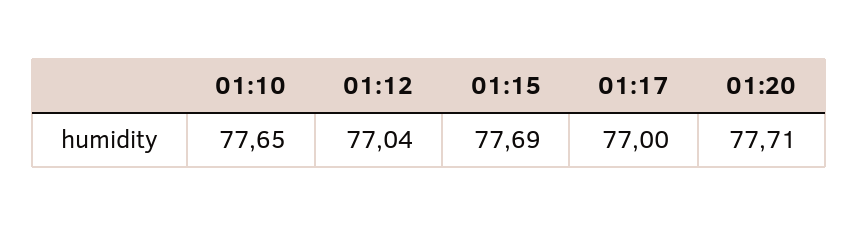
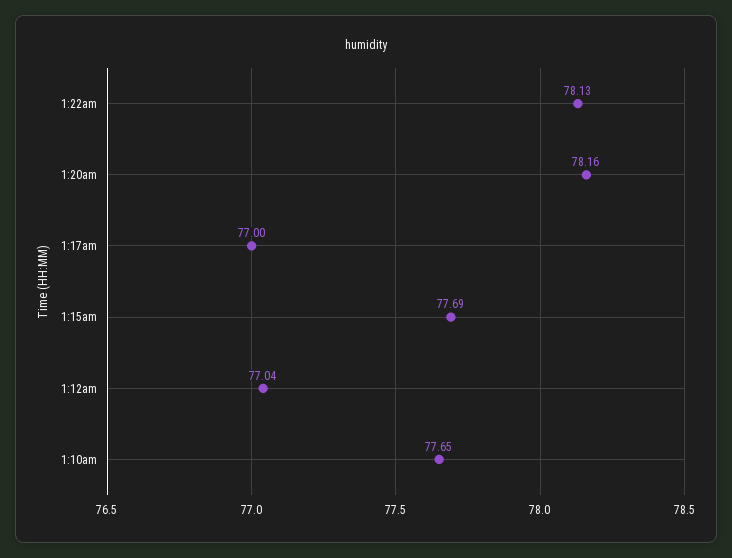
01:20: 77.71 -> 78.16
1:22am: none -> 78.13

